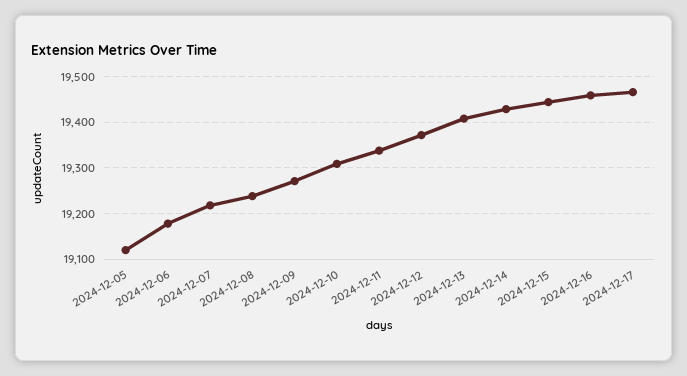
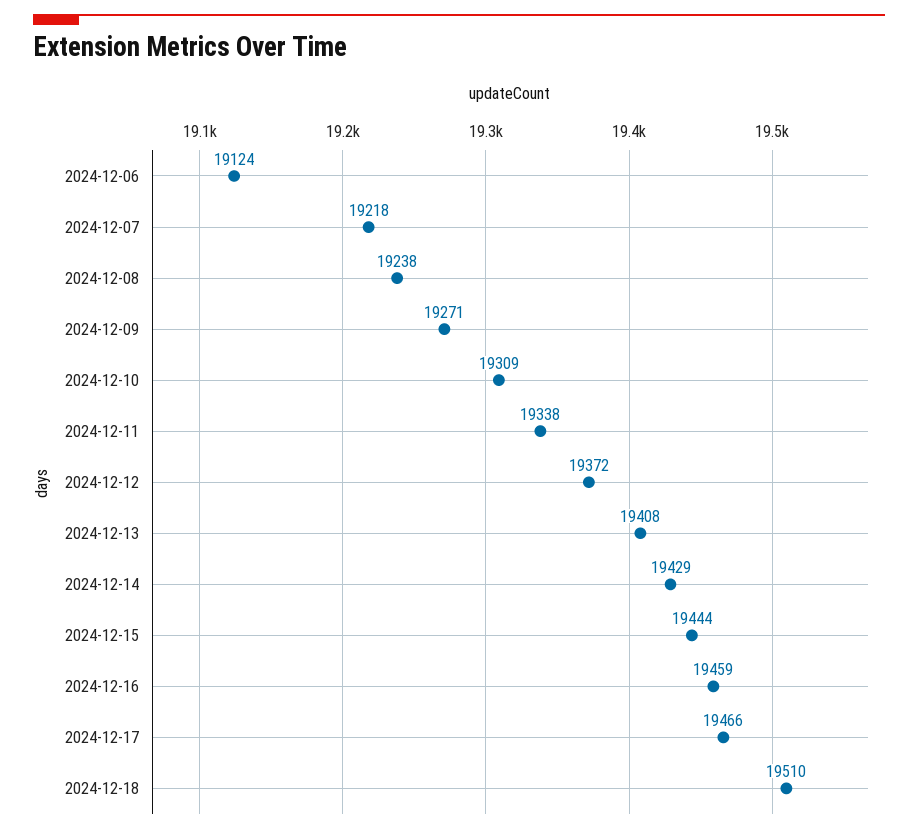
2024-12-05: 19120 -> none
2024-12-06: 19180 -> 19124
2024-12-18: none -> 19510

